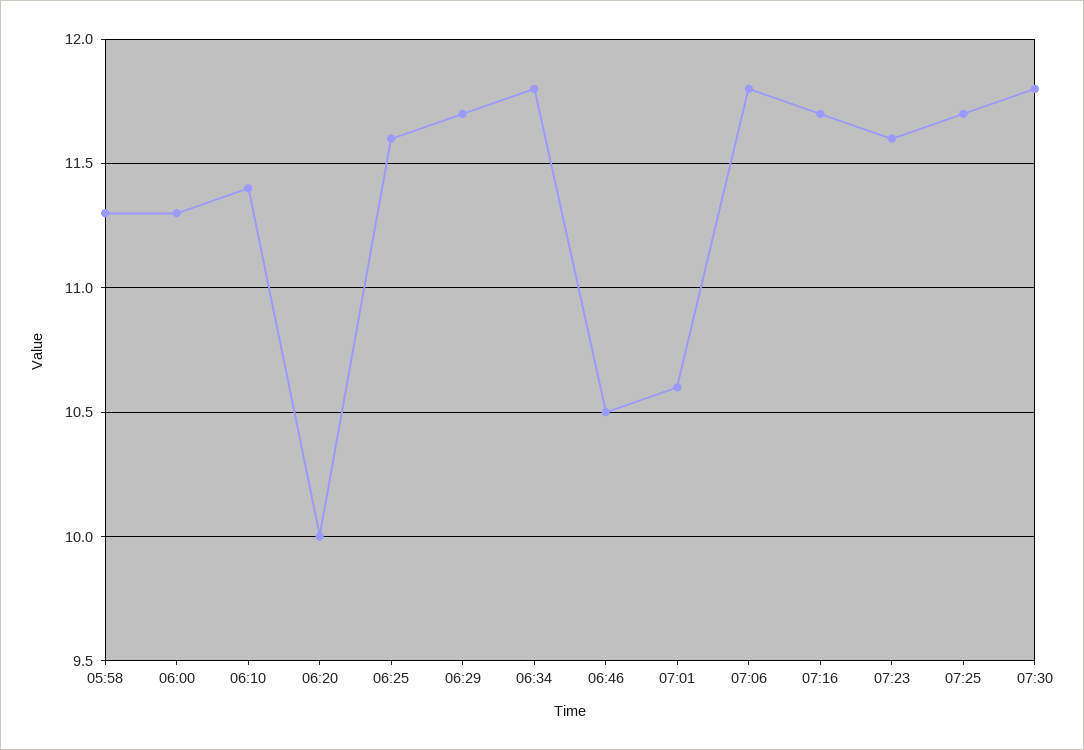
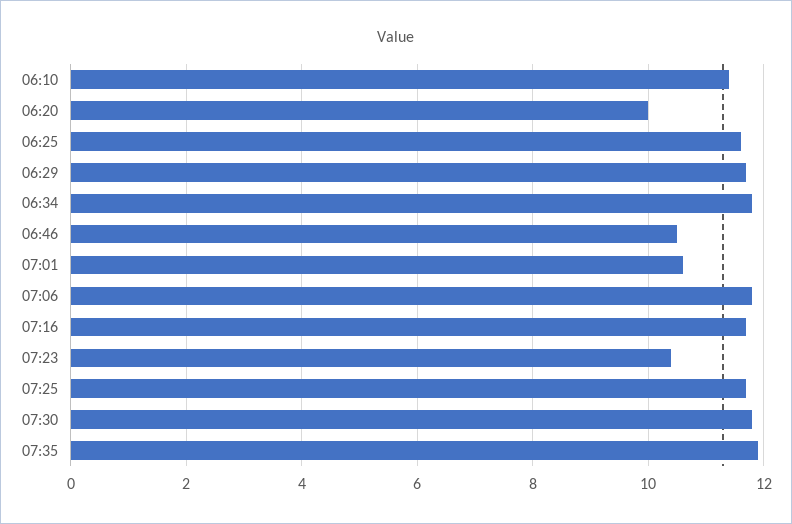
05:58: 11.3 -> none
06:00: 11.3 -> none
07:23: 11.6 -> 10.5
07:35: none -> 12

